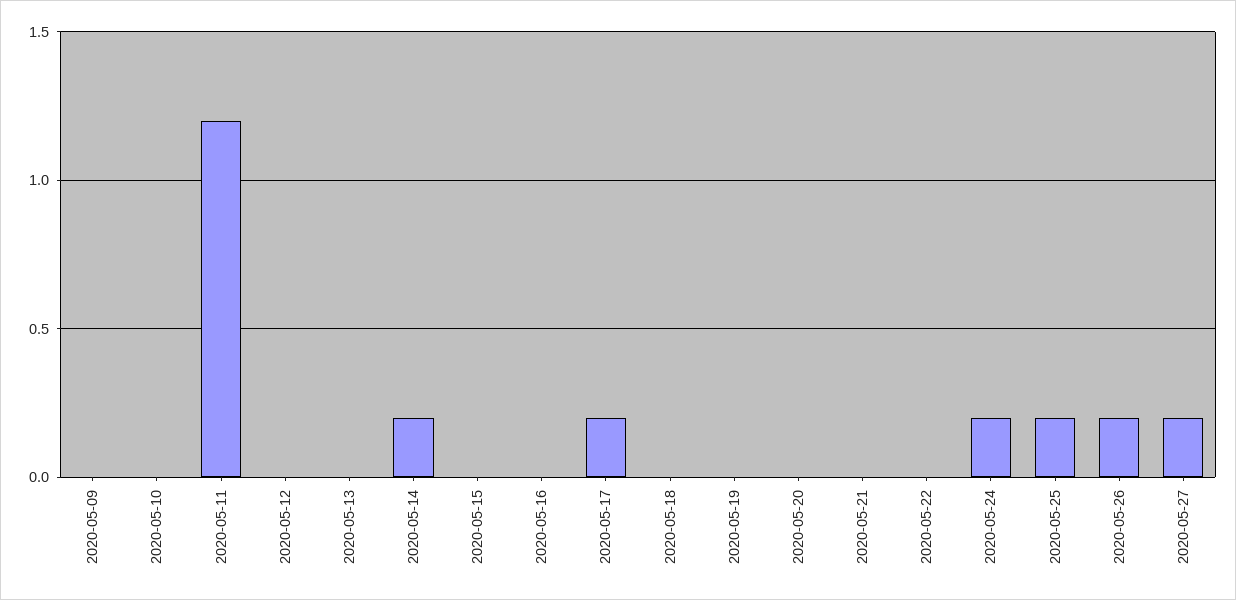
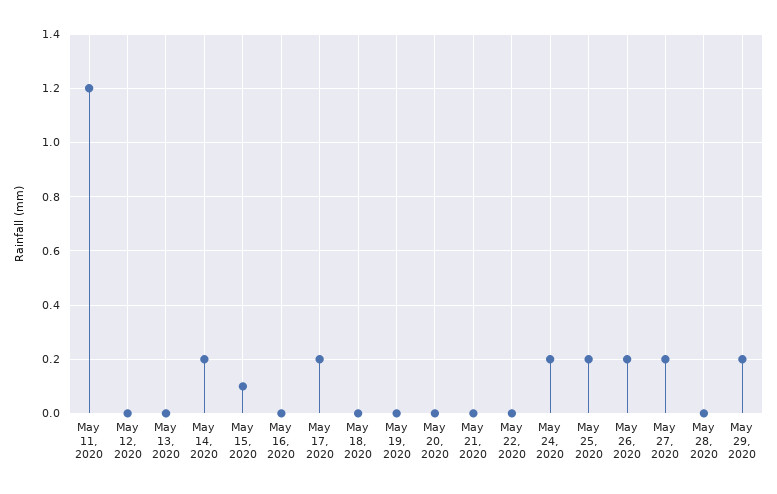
2020-05-09: 0 -> none
2020-05-10: 0 -> none
2020-05-15: 0 -> 0.1
May 28, 2020: none -> 0
May 29, 2020: none -> 0.2

